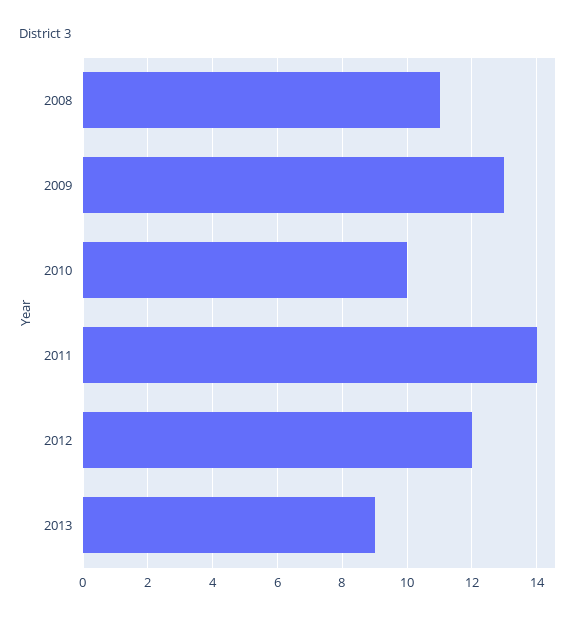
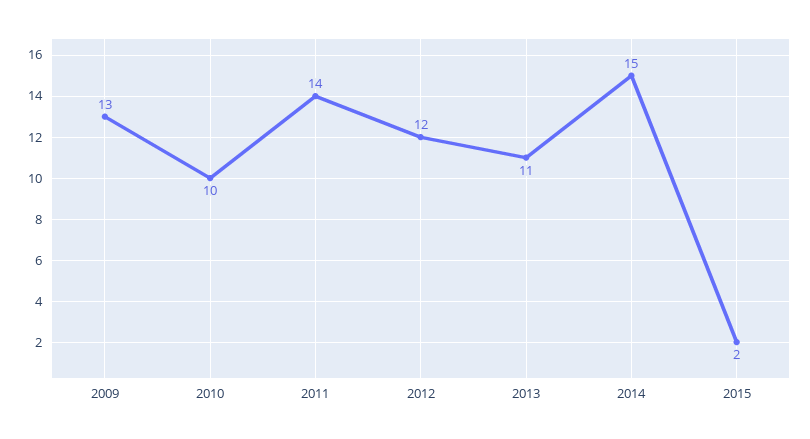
2008: 11 -> none
2013: 9 -> 11
2014: none -> 15
2015: none -> 2

